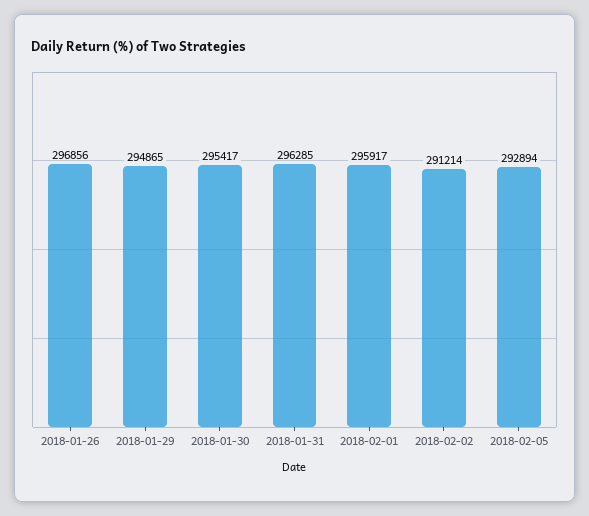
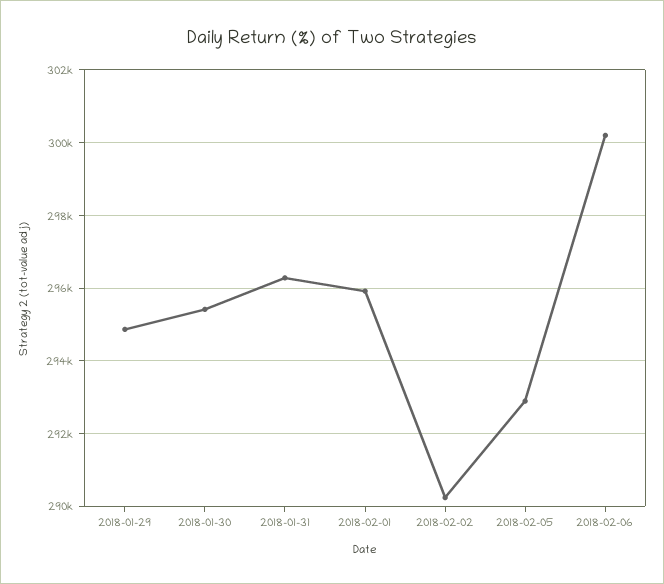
2018-01-26: 296856 -> none
2018-02-02: 291214 -> 290200
2018-02-06: none -> 300200

